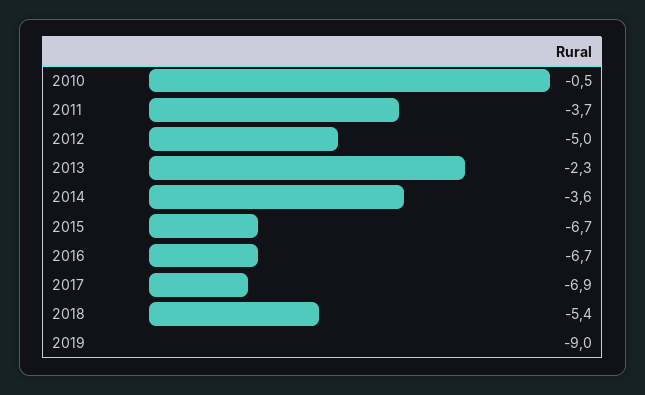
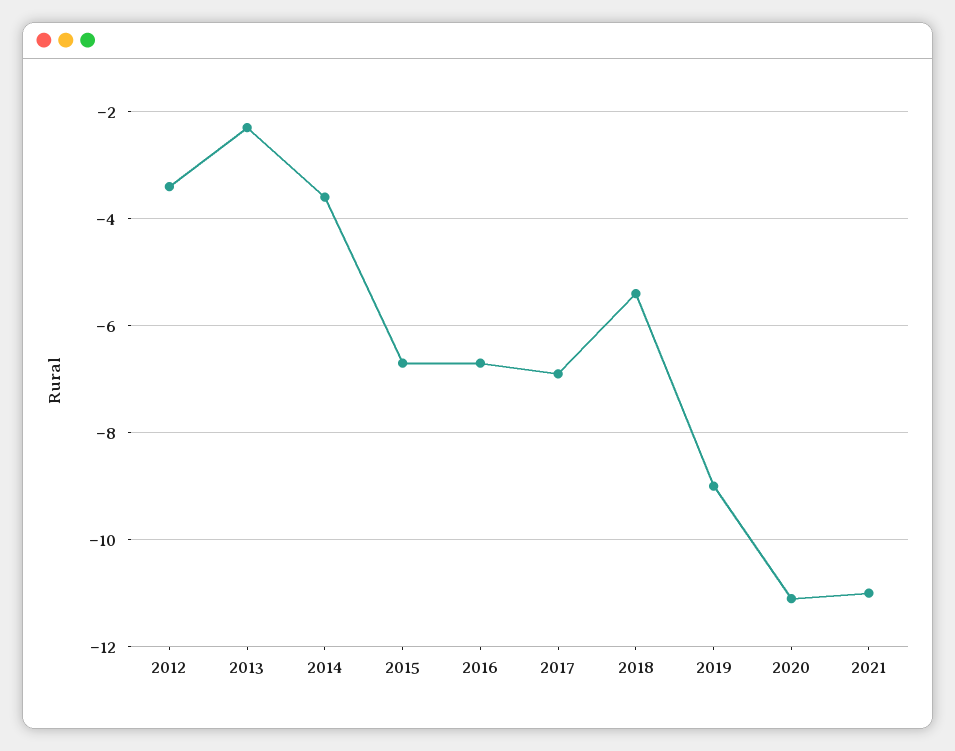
2010: -0.5 -> none
2011: -3.7 -> none
2012: -5 -> -3.5
2020: none -> -11
2021: none -> -11

